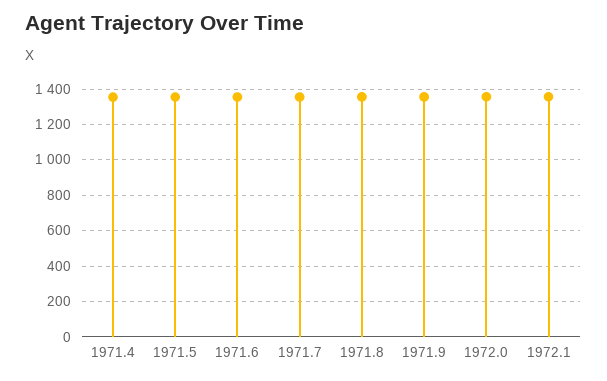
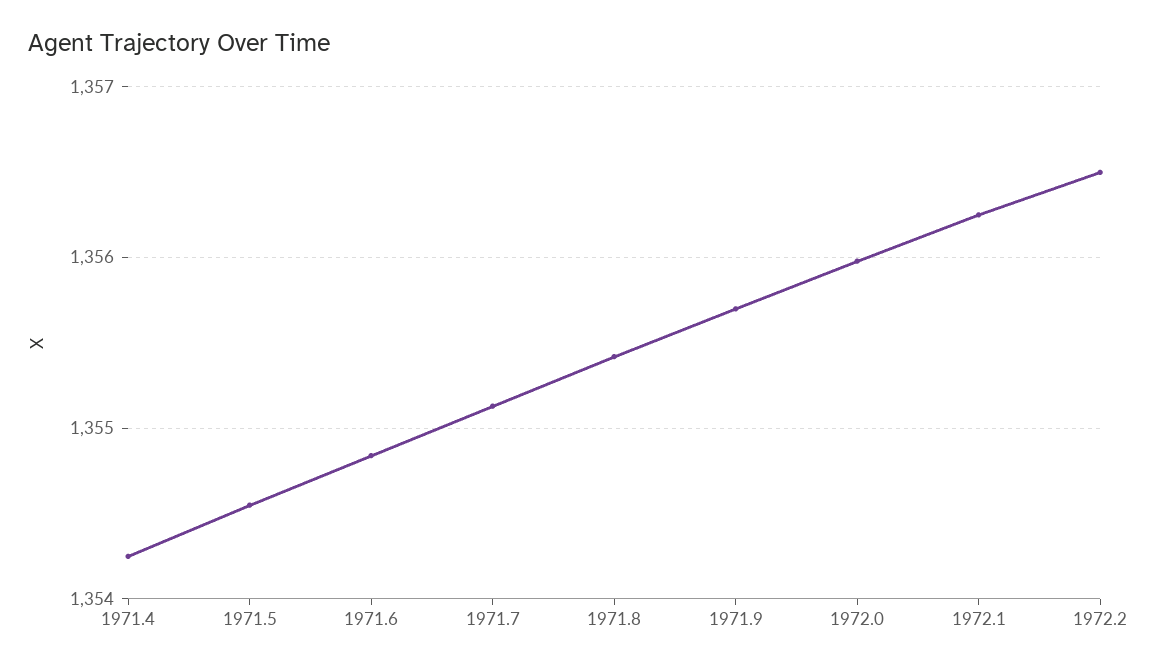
1972.2: none -> 1356.5

